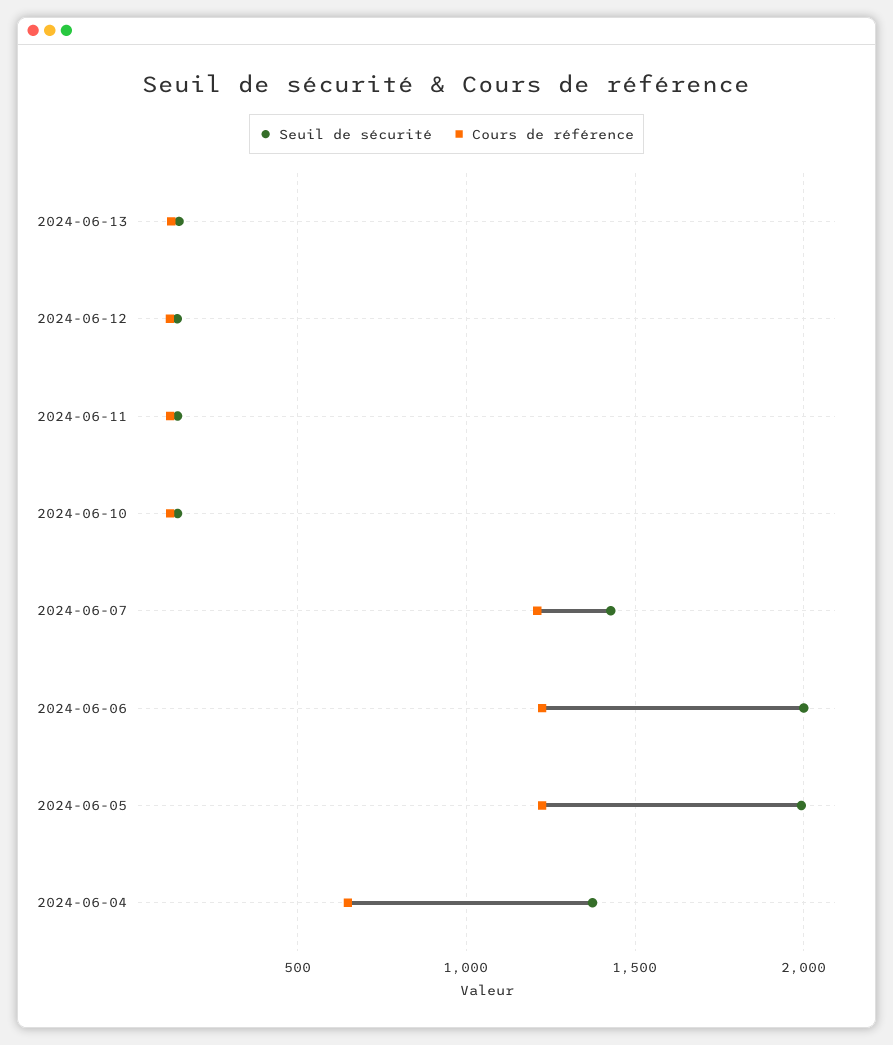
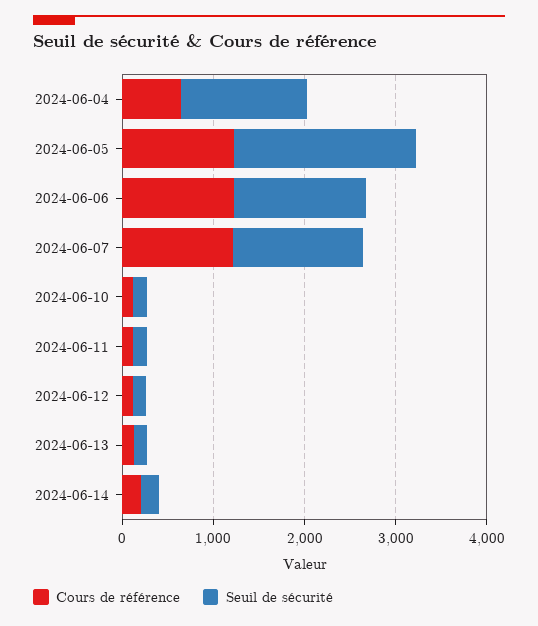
Seuil de sécurité, 2024-06-06: 2000 -> 1400
Cours de référence, 2024-06-14: none -> 200
Seuil de sécurité, 2024-06-14: none -> 200

